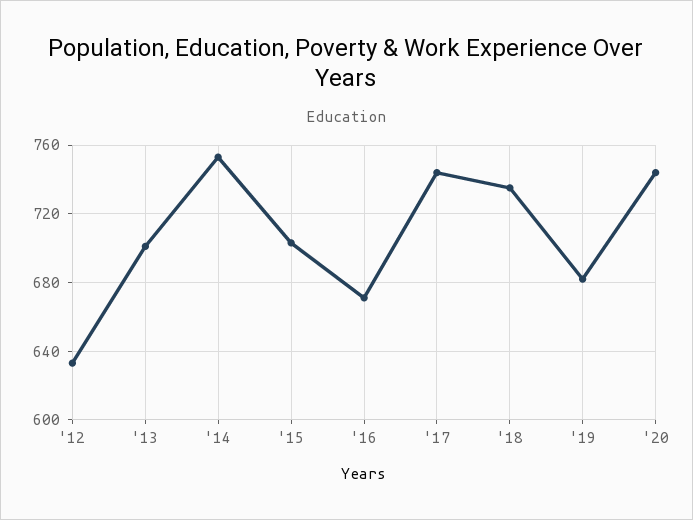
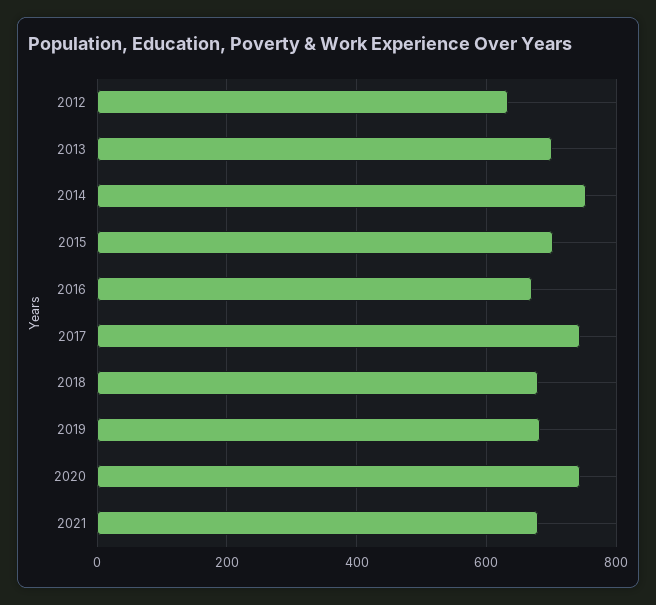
'18: 735 -> 680
2021: none -> 680

